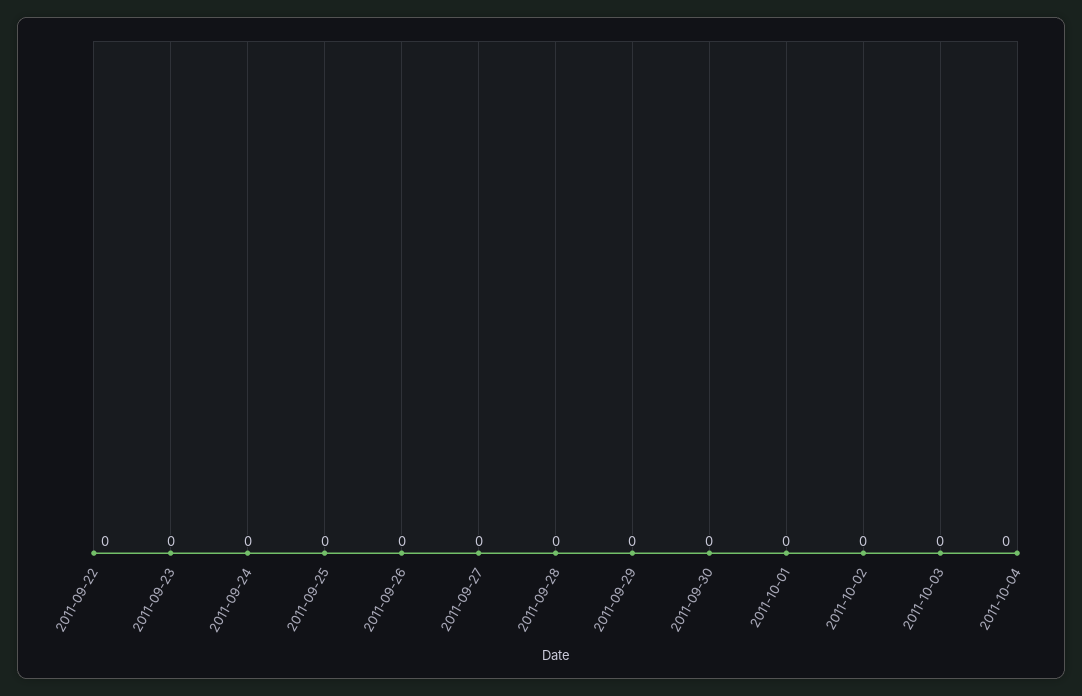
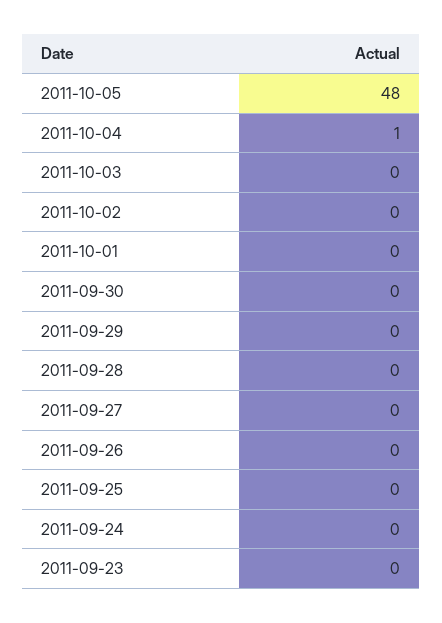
2011-09-22: 0 -> none
2011-10-04: 0 -> 1
2011-10-05: none -> 48

